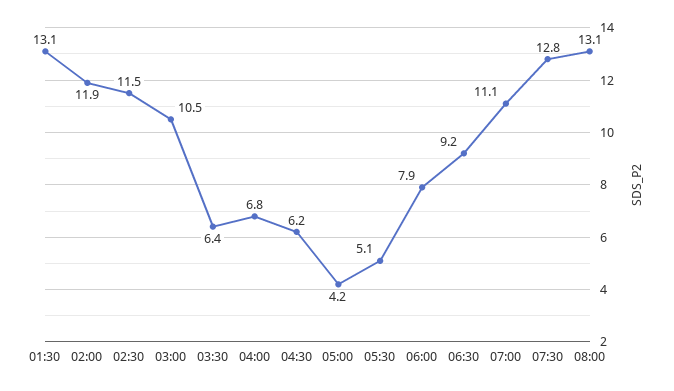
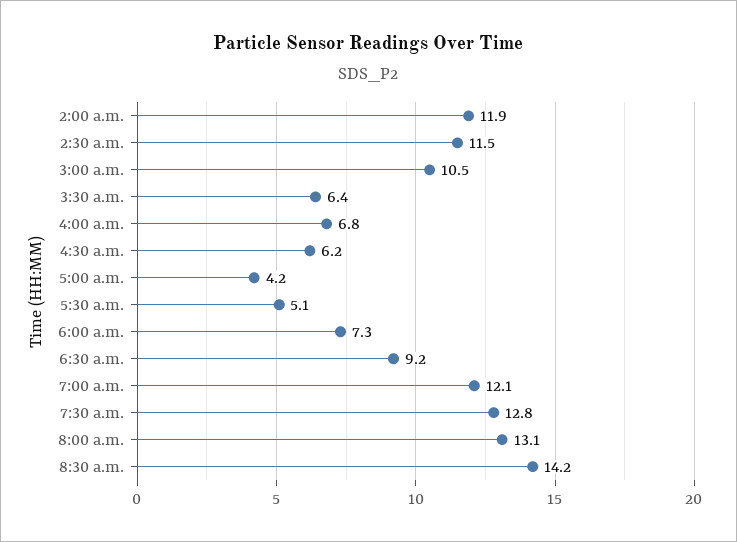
01:30: 13.1 -> none
06:00: 7.9 -> 7.3
07:00: 11.1 -> 12.1
8:30 a.m.: none -> 14.2

